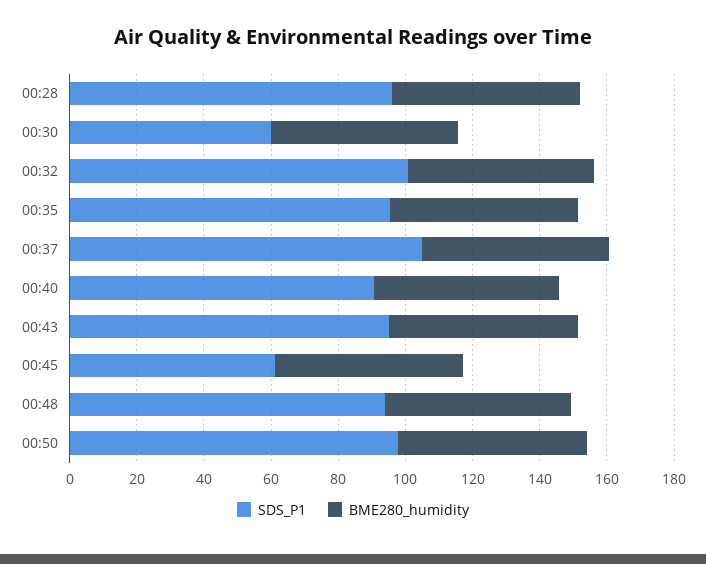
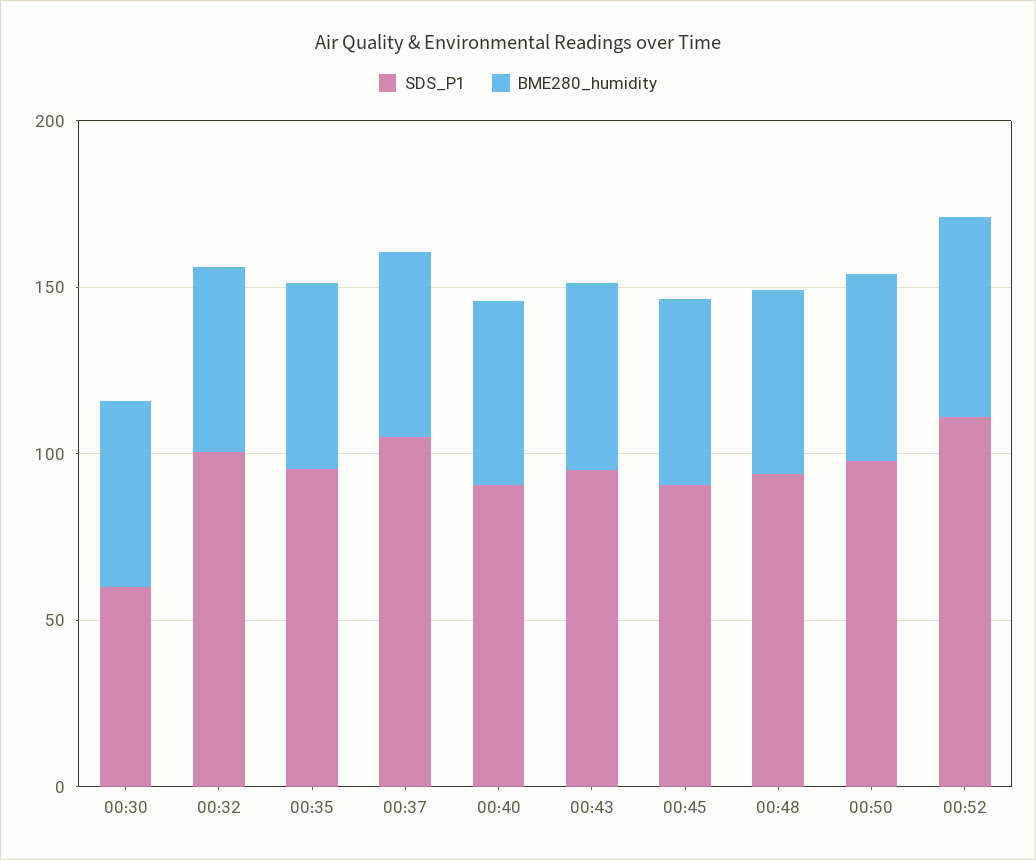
SDS_P1, 00:28: 95 -> none
BME280_humidity, 00:28: 55 -> none
SDS_P1, 00:45: 60 -> 90
SDS_P1, 00:52: none -> 110
BME280_humidity, 00:52: none -> 60

